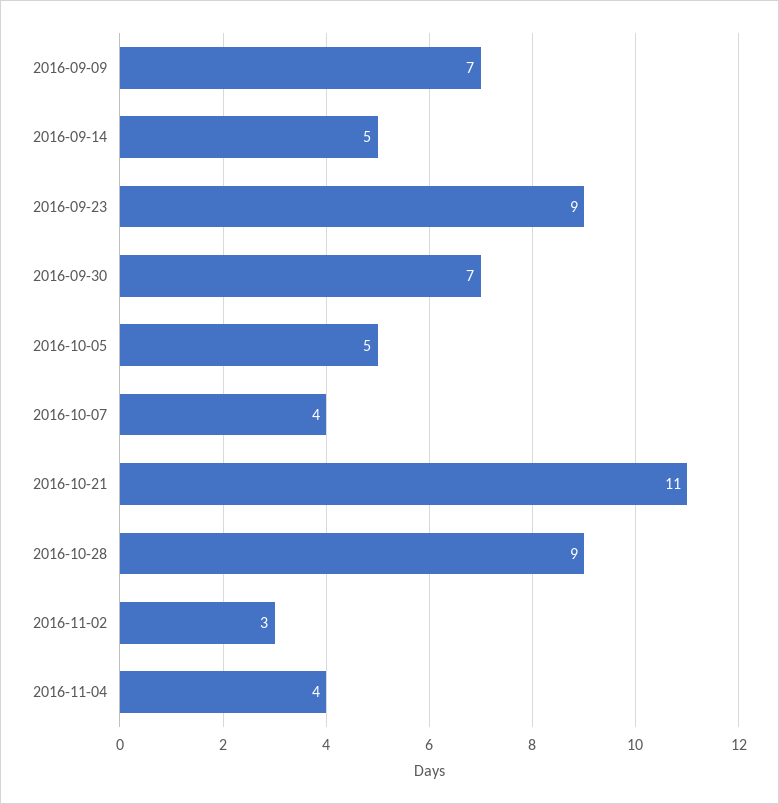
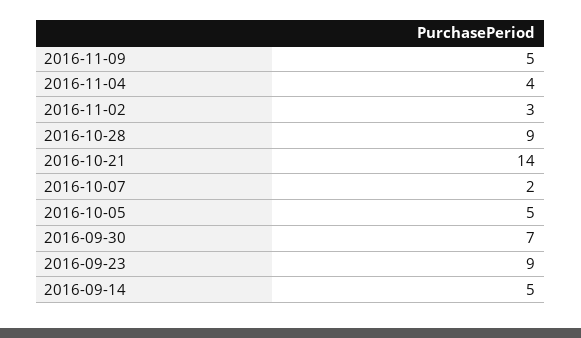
2016-09-09: 7 -> none
2016-10-07: 4 -> 2
2016-10-21: 11 -> 14
2016-11-09: none -> 5

